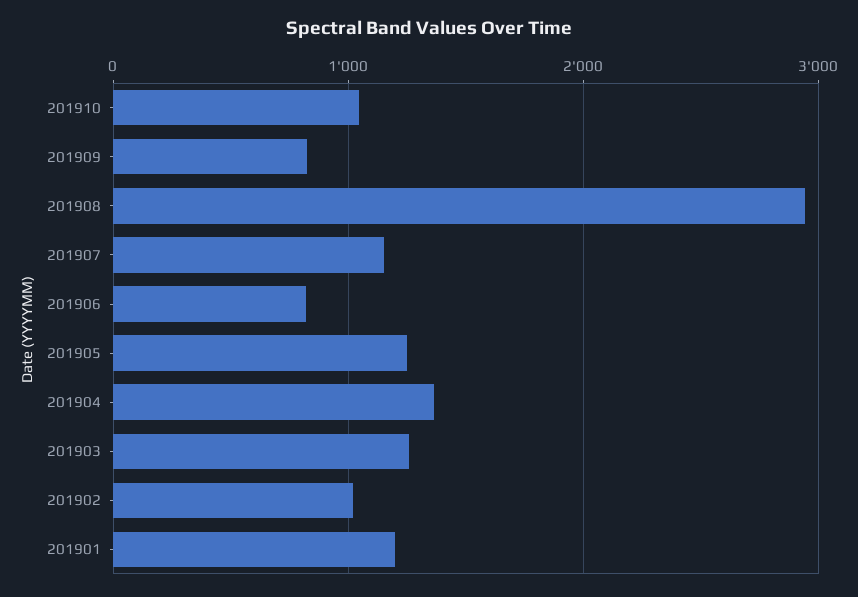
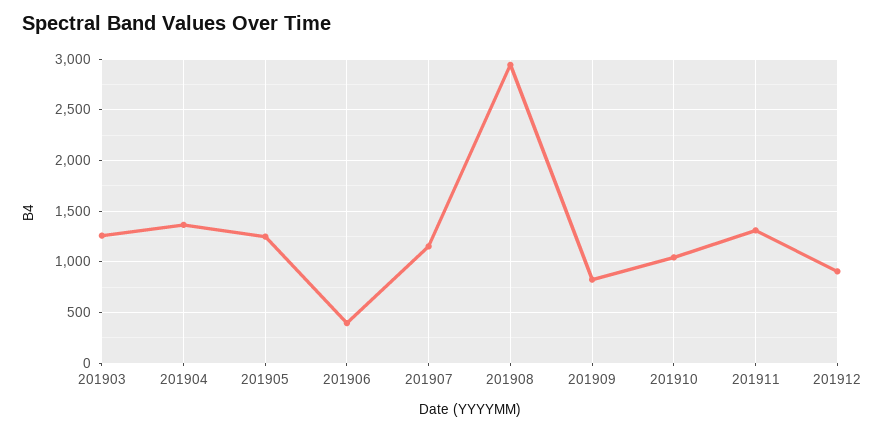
201906: 800 -> 400
201902: 1000 -> none
201901: 1200 -> none
201911: none -> 1300
201912: none -> 900

